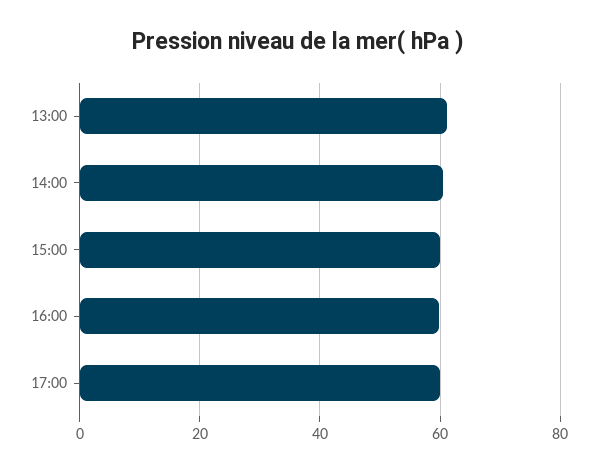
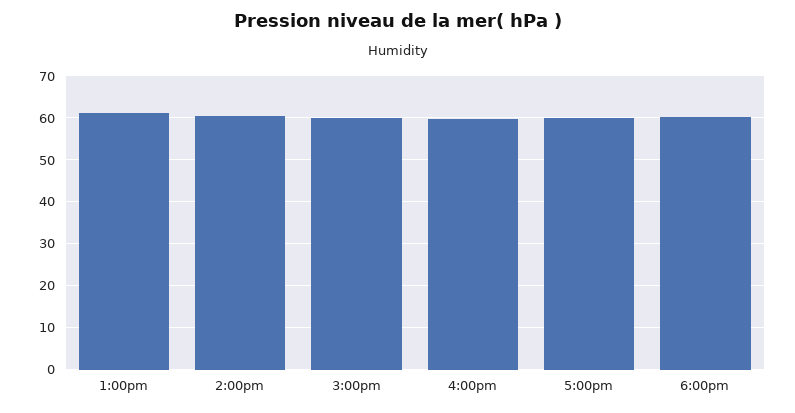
6:00pm: none -> 60

